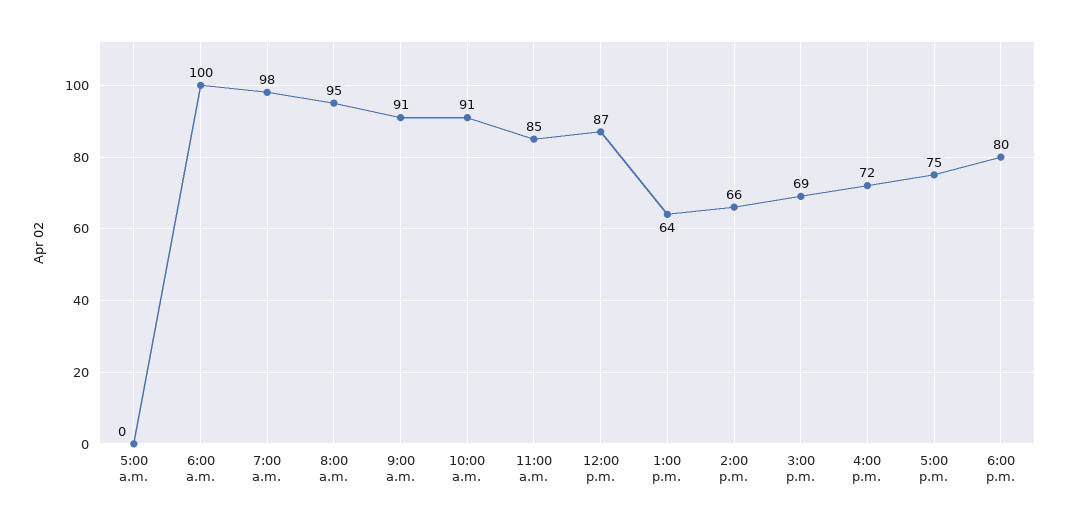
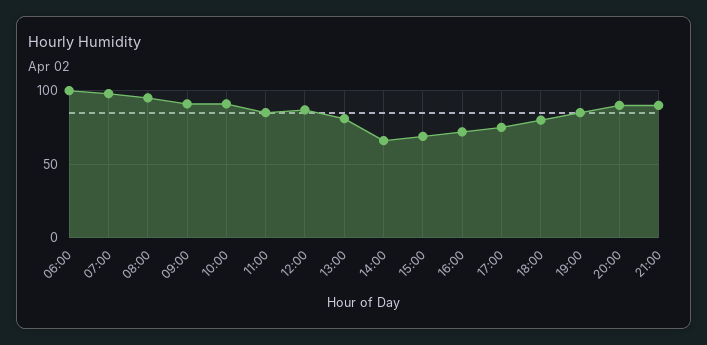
5:00 a.m.: 0 -> none
1:00 p.m.: 64 -> 80
19:00: none -> 85
20:00: none -> 90
21:00: none -> 90

